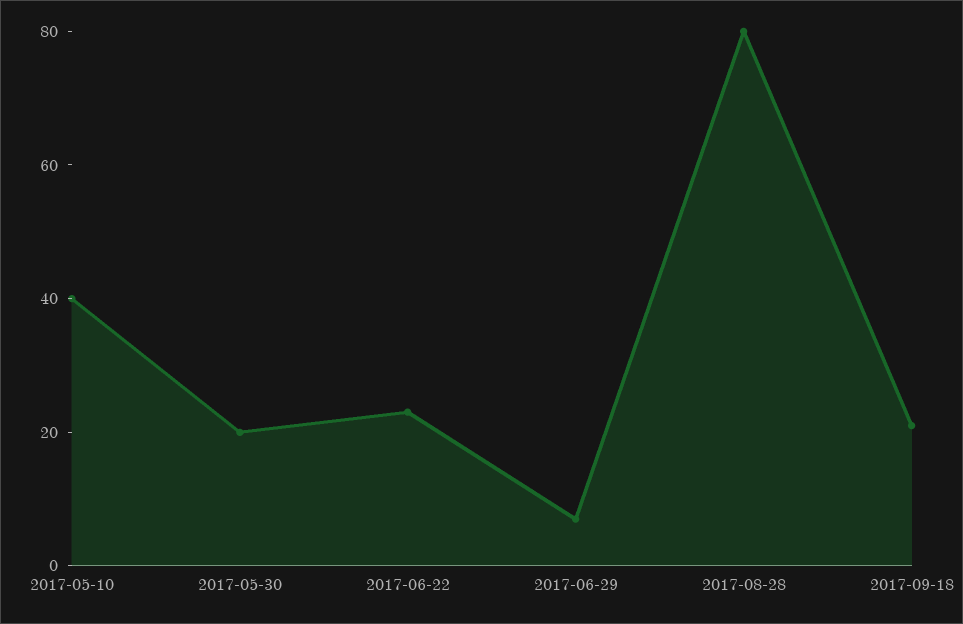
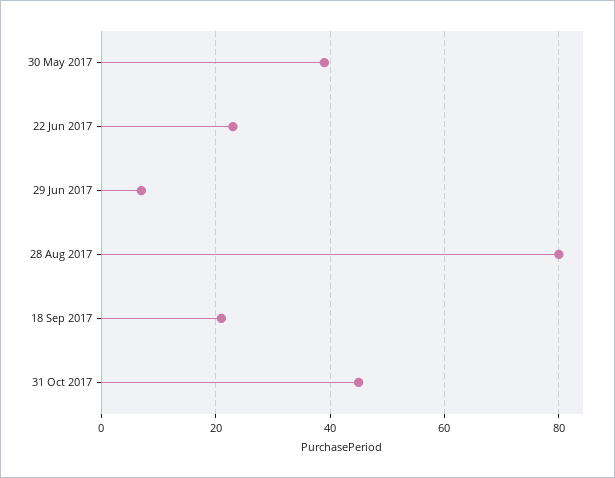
2017-05-10: 40 -> none
2017-05-30: 20 -> 40
31 Oct 2017: none -> 45

